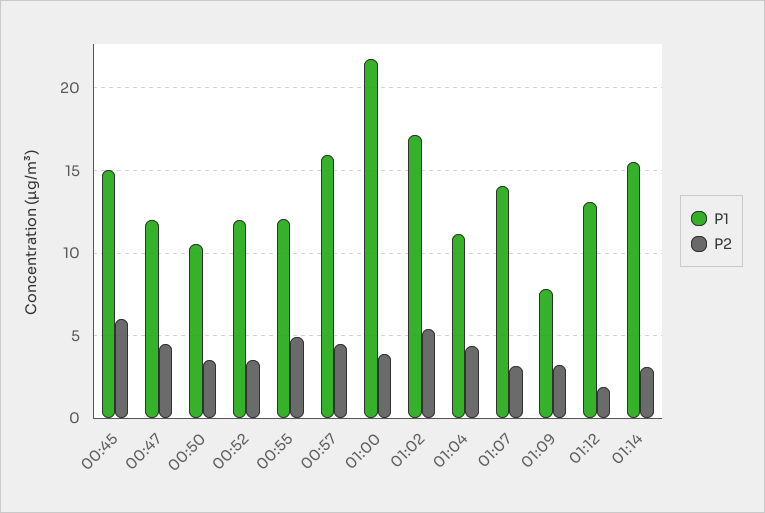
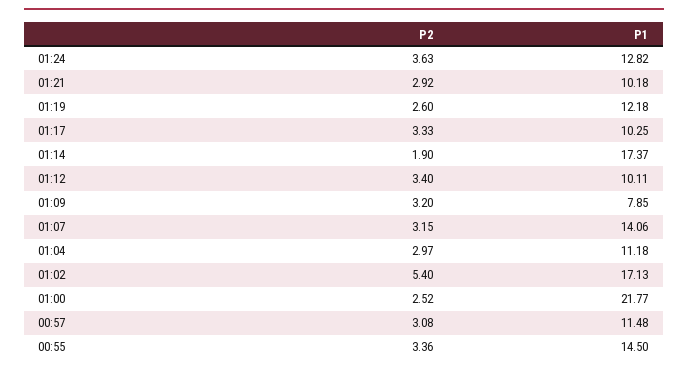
P1, 00:45: 15 -> none
P2, 00:45: 6 -> none
P1, 00:47: 12 -> none
P2, 00:47: 4.5 -> none
P1, 00:50: 10.5 -> none
P2, 00:50: 3.5 -> none
P1, 00:52: 12 -> none
P2, 00:52: 3.5 -> none
P1, 00:55: 12 -> 14.5
P2, 00:55: 5 -> 3.36
P1, 00:57: 16 -> 11.48
P2, 00:57: 4.5 -> 3.08
P2, 01:00: 4 -> 2.52
P2, 01:04: 4.5 -> 2.97
P1, 01:12: 13 -> 10.11
P2, 01:12: 2 -> 3.4
P1, 01:14: 15.5 -> 17.37
P2, 01:14: 3 -> 1.9
P2, 01:24: none -> 3.63
P1, 01:24: none -> 12.82
P2, 01:21: none -> 2.92
P1, 01:21: none -> 10.18
P2, 01:19: none -> 2.6
P1, 01:19: none -> 12.18
P2, 01:17: none -> 3.33
P1, 01:17: none -> 10.25

